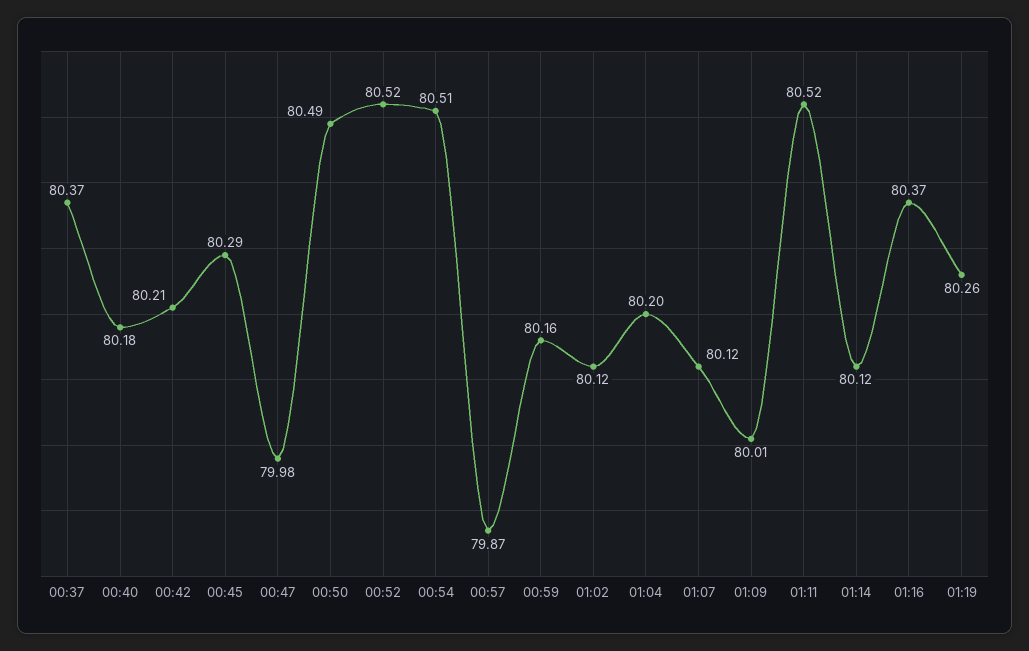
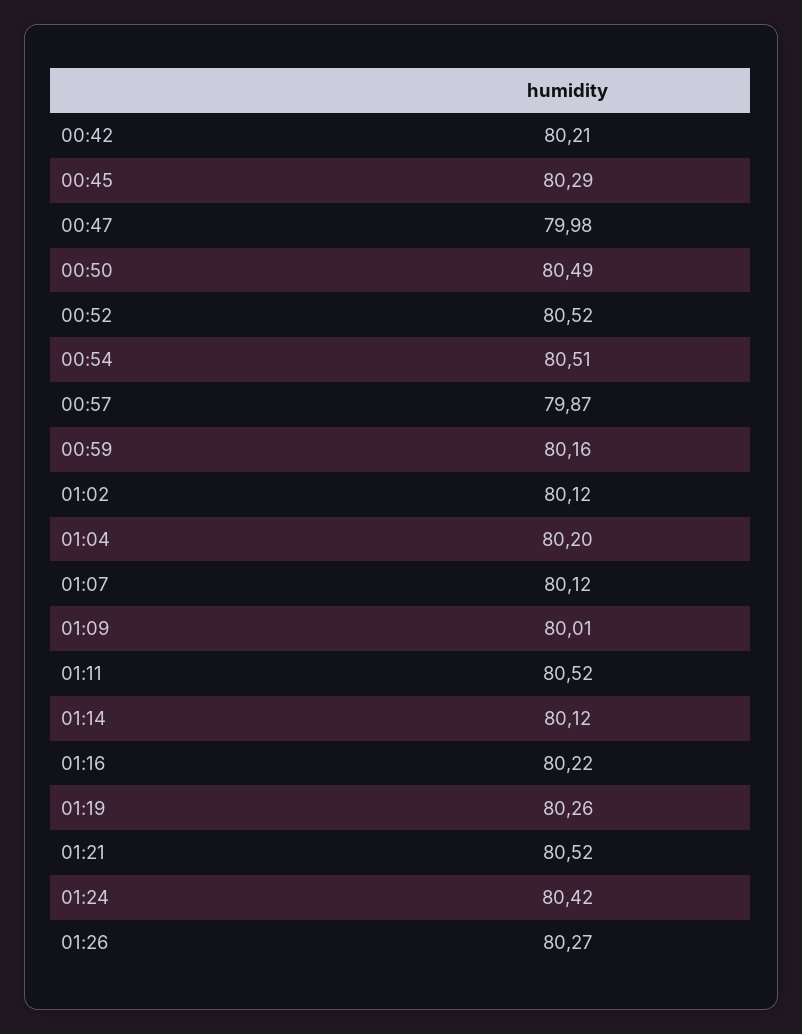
00:37: 80.37 -> none
00:40: 80.18 -> none
01:16: 80.37 -> 80.22
01:21: none -> 80.52
01:24: none -> 80.42
01:26: none -> 80.27

